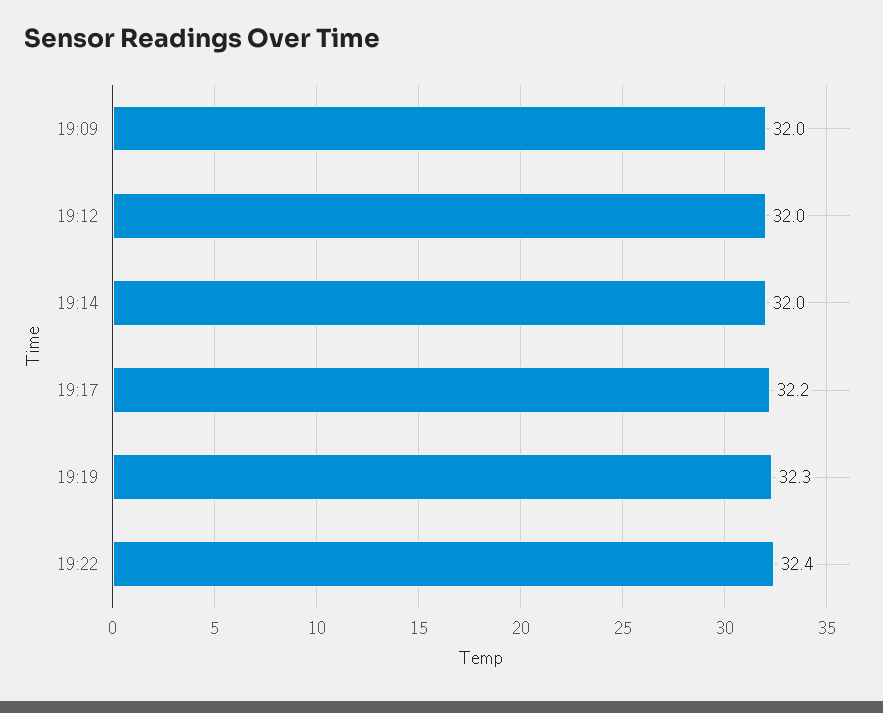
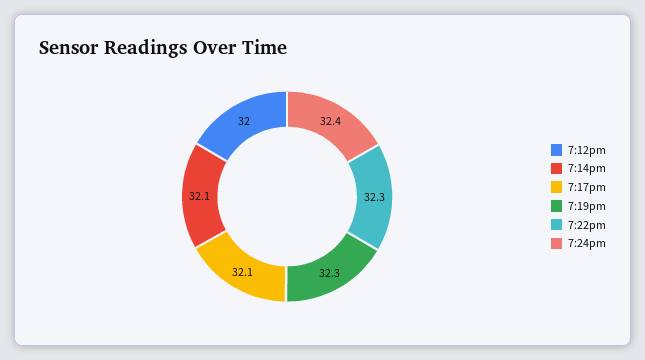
19:09: 32 -> none
19:14: 32 -> 32.1
19:17: 32.2 -> 32.1
19:22: 32.4 -> 32.3
7:24pm: none -> 32.4

